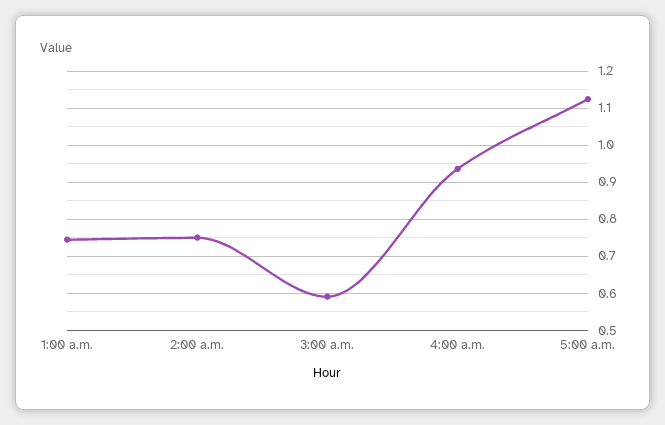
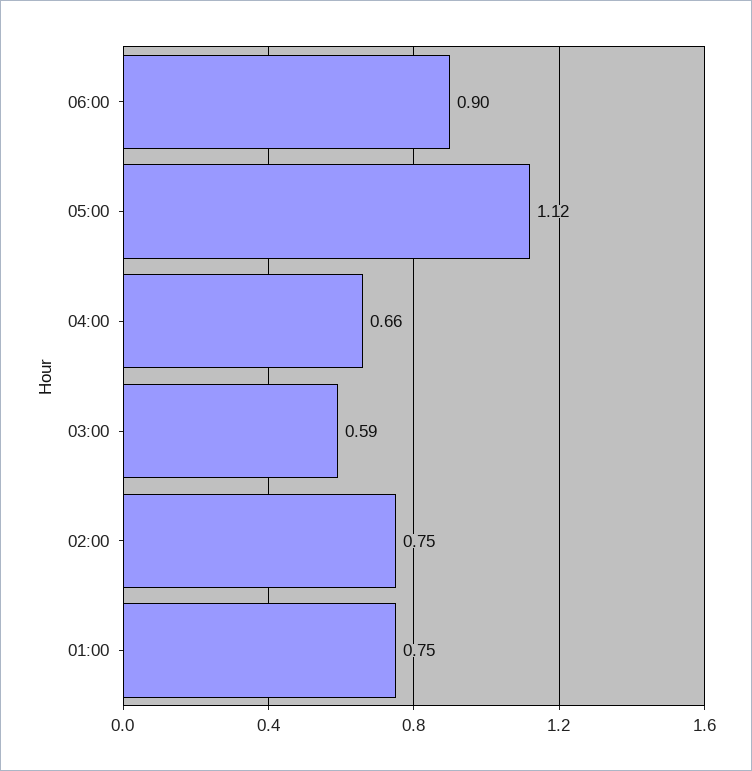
4:00 a.m.: 0.94 -> 0.66
06:00: none -> 0.9

